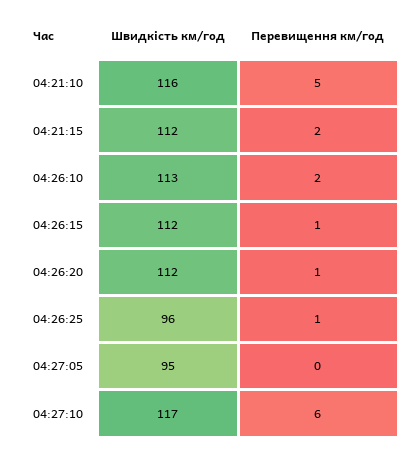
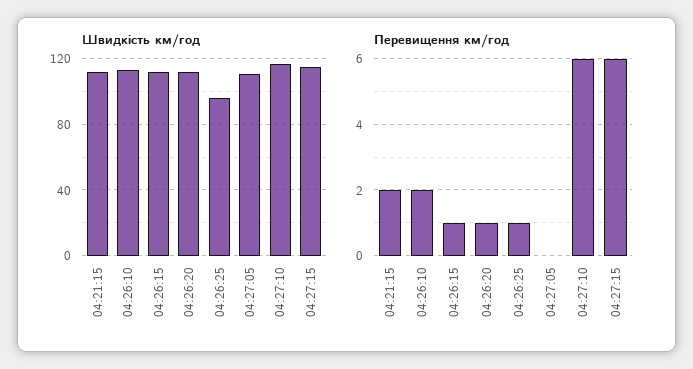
Швидкість км/год, 04:21:10: 116 -> none
Перевищення км/год, 04:21:10: 5 -> none
Швидкість км/год, 04:27:05: 95 -> 110
Швидкість км/год, 04:27:15: none -> 115
Перевищення км/год, 04:27:15: none -> 6

